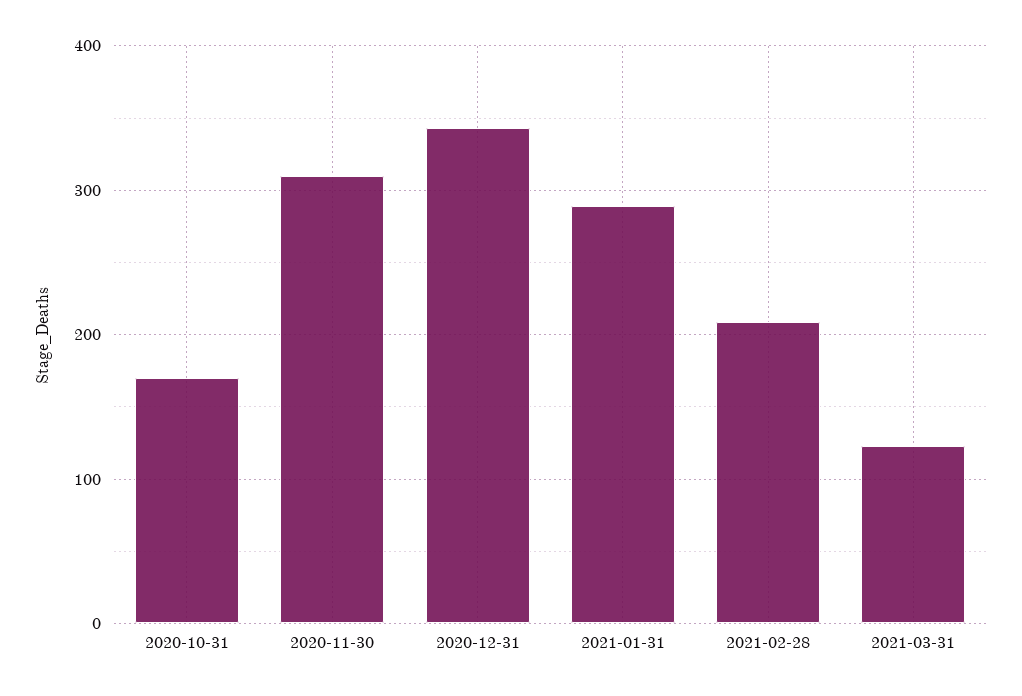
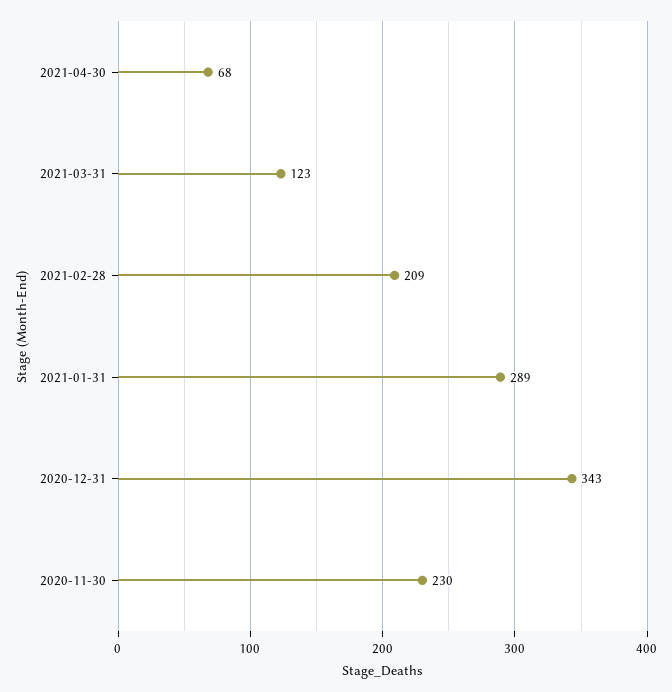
2020-10-31: 170 -> none
2020-11-30: 310 -> 230
2021-04-30: none -> 68

